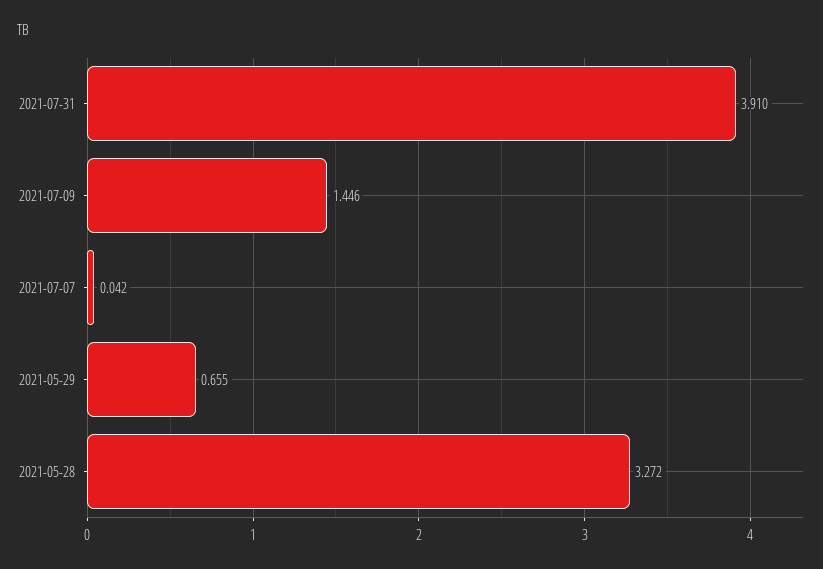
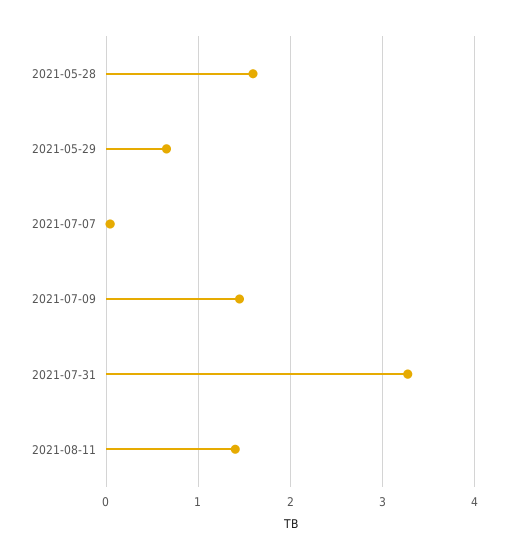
2021-07-31: 3.91 -> 3.3
2021-05-28: 3.272 -> 1.6
2021-08-11: none -> 1.4

